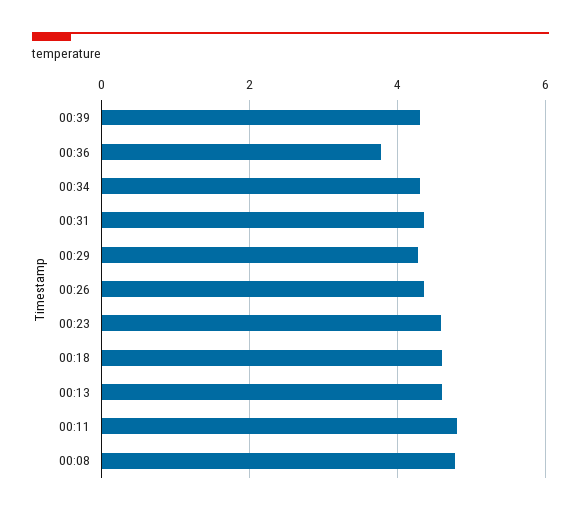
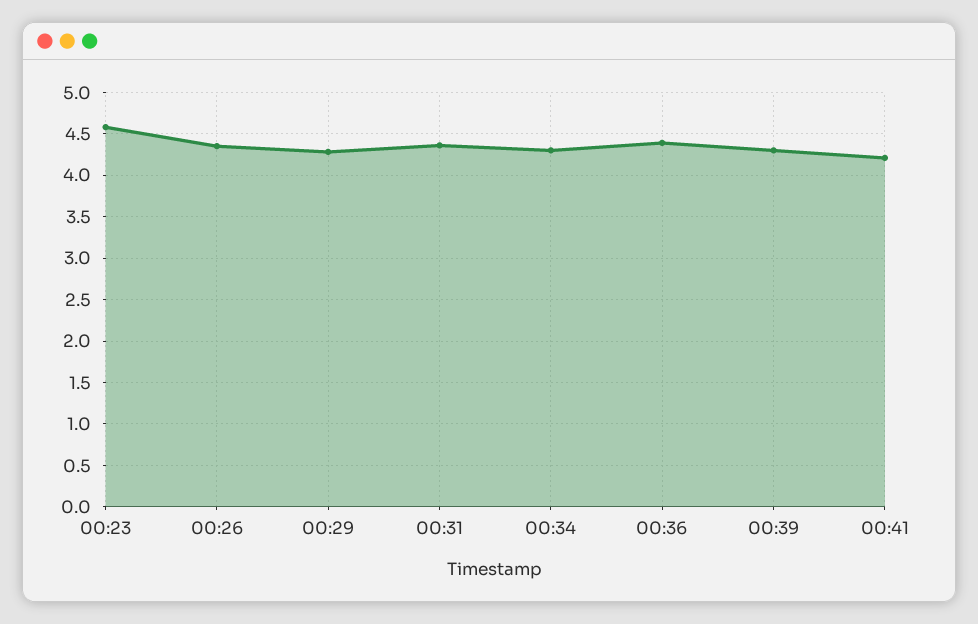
00:36: 3.8 -> 4.4
00:18: 4.6 -> none
00:13: 4.6 -> none
00:11: 4.8 -> none
00:08: 4.8 -> none
00:41: none -> 4.2

